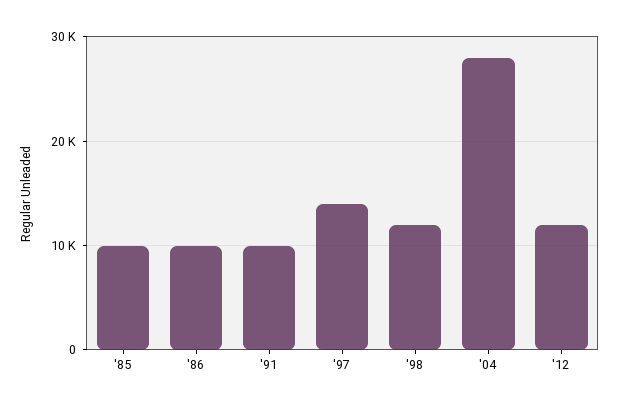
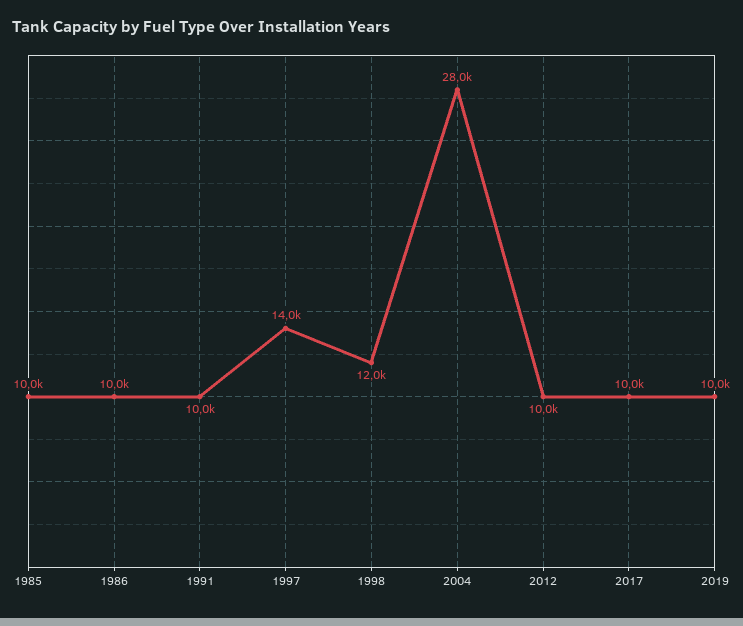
'12: 12000 -> 10000
2017: none -> 10000
2019: none -> 10000

